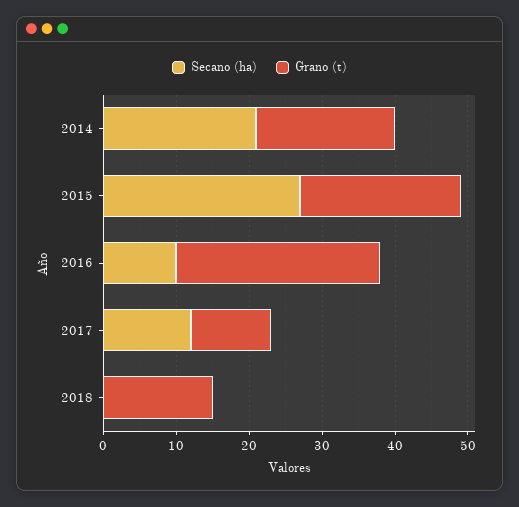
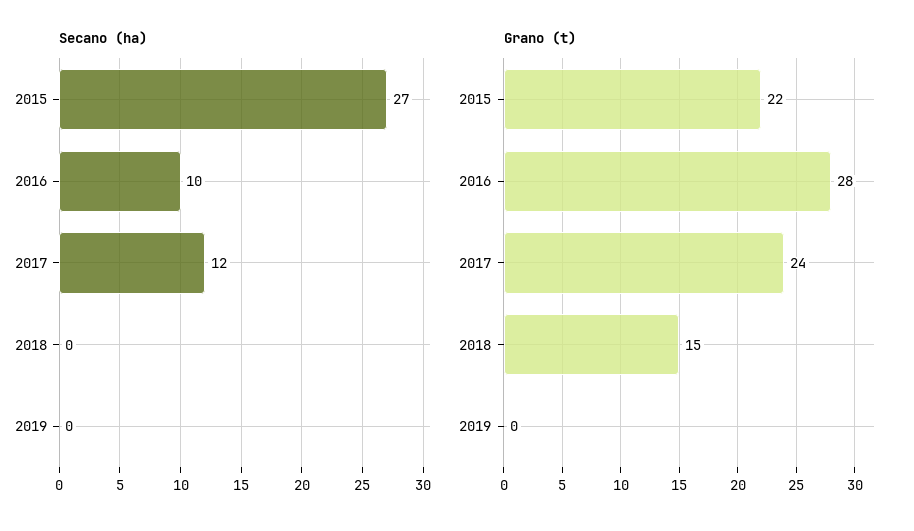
Secano (ha), 2014: 20 -> none
Grano (t), 2014: 20 -> none
Grano (t), 2017: 10 -> 24
Secano (ha), 2019: none -> 0
Grano (t), 2019: none -> 0

